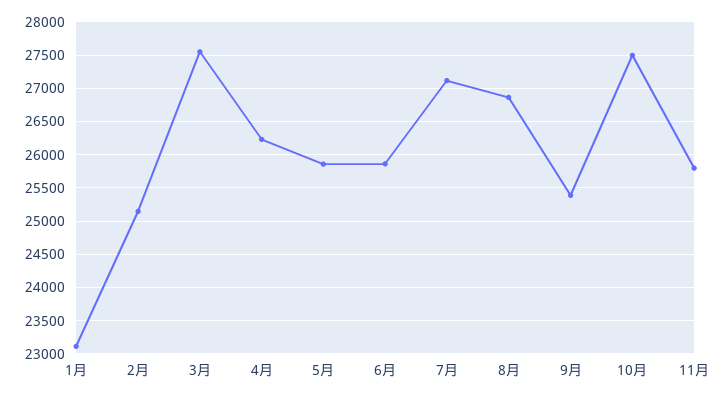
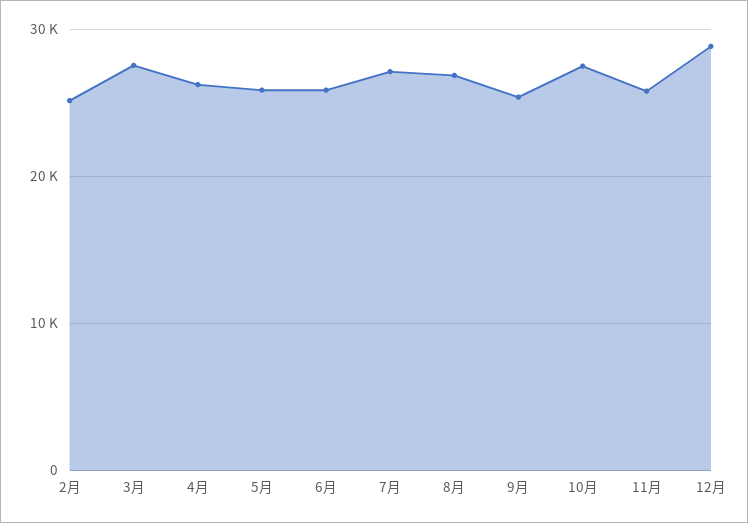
1月: 23100 -> none
12月: none -> 29000

